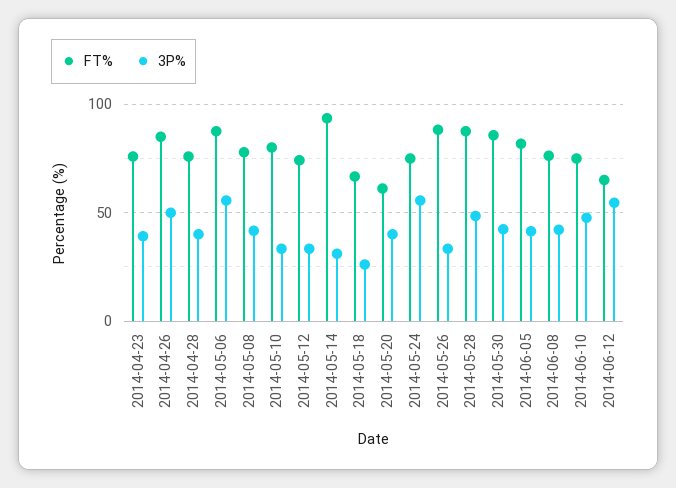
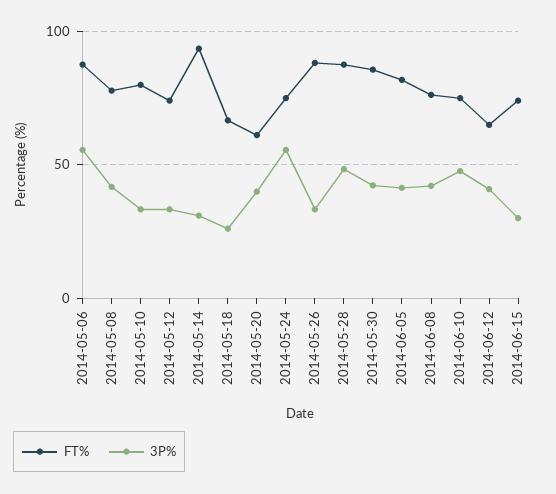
FT%, 2014-04-23: 75 -> none
3P%, 2014-04-23: 40 -> none
FT%, 2014-04-26: 85 -> none
3P%, 2014-04-26: 50 -> none
FT%, 2014-04-28: 75 -> none
3P%, 2014-04-28: 40 -> none
3P%, 2014-06-12: 55 -> 40
FT%, 2014-06-15: none -> 75
3P%, 2014-06-15: none -> 30

